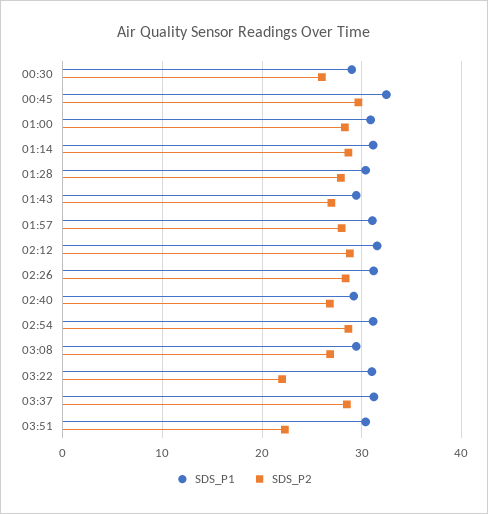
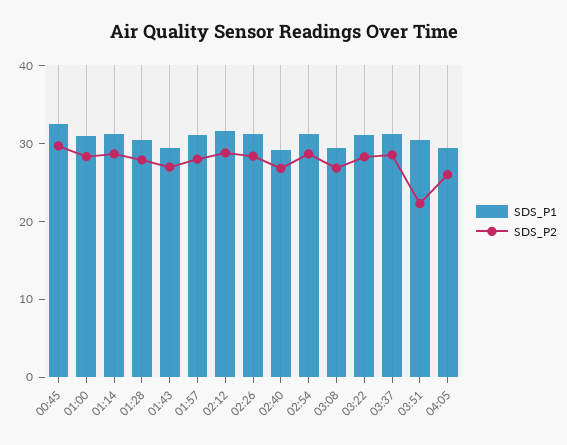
SDS_P1, 00:30: 29 -> none
SDS_P2, 00:30: 26 -> none
SDS_P2, 03:22: 22 -> 28
SDS_P1, 04:05: none -> 30
SDS_P2, 04:05: none -> 26

